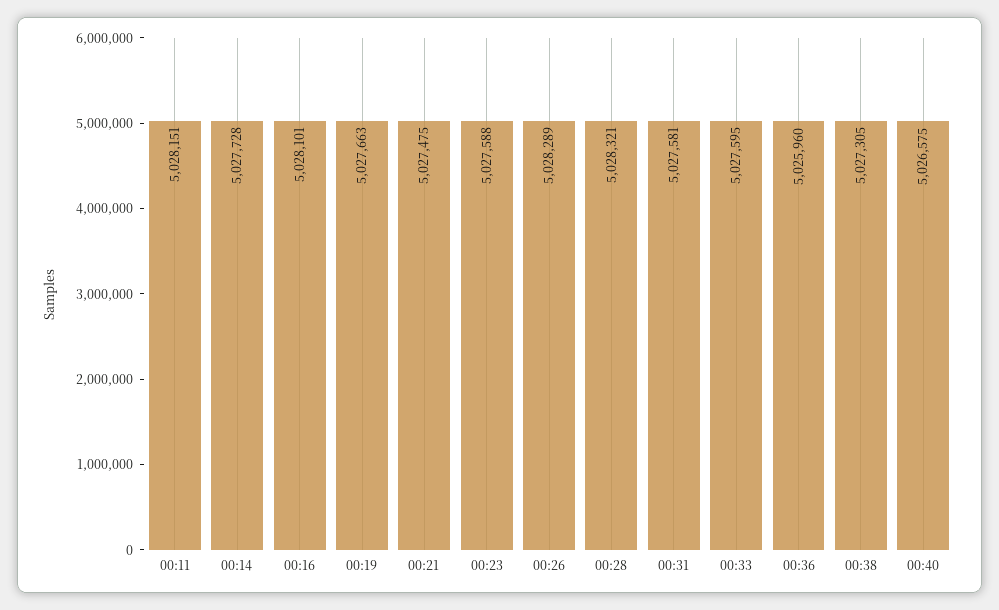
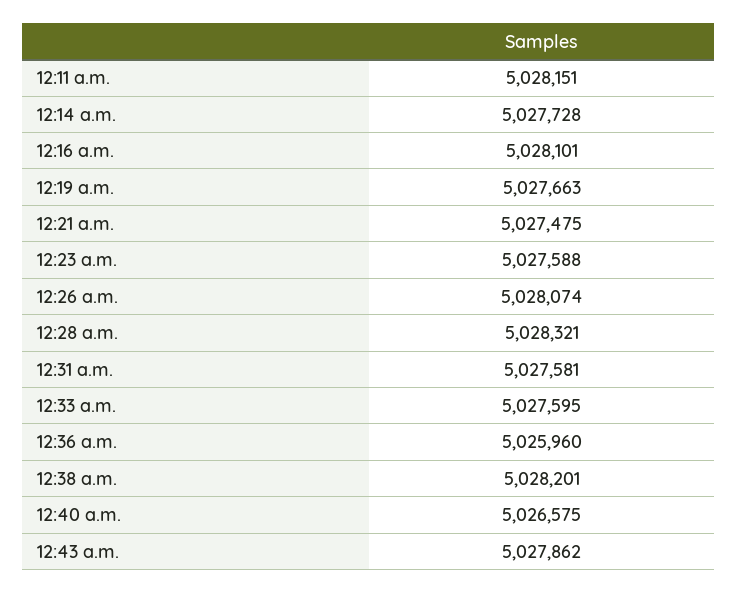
00:26: 5028289 -> 5028074
00:38: 5027305 -> 5028201
12:43 a.m.: none -> 5027862

